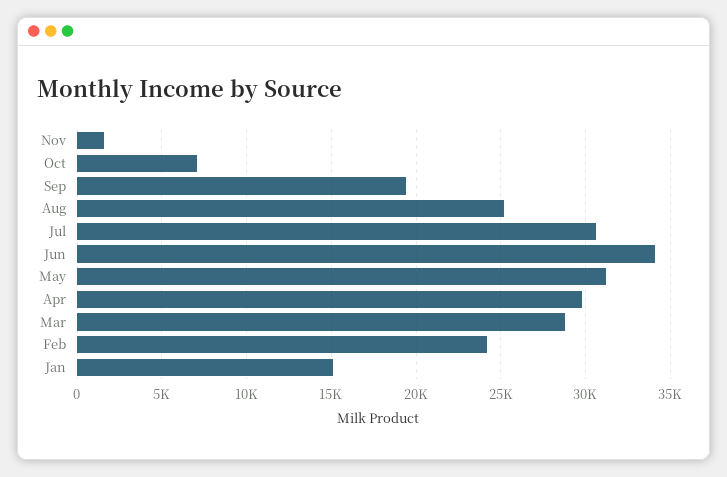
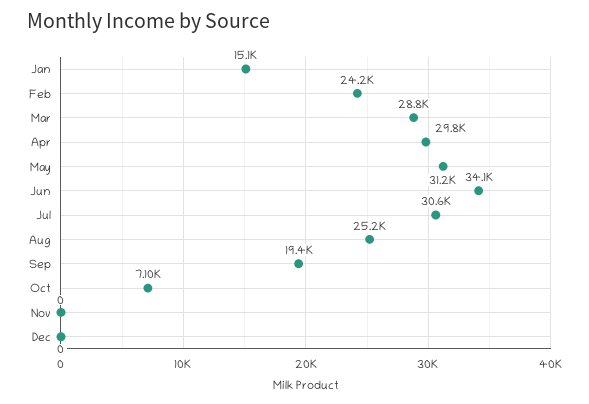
Nov: 1500 -> 0
Dec: none -> 0

